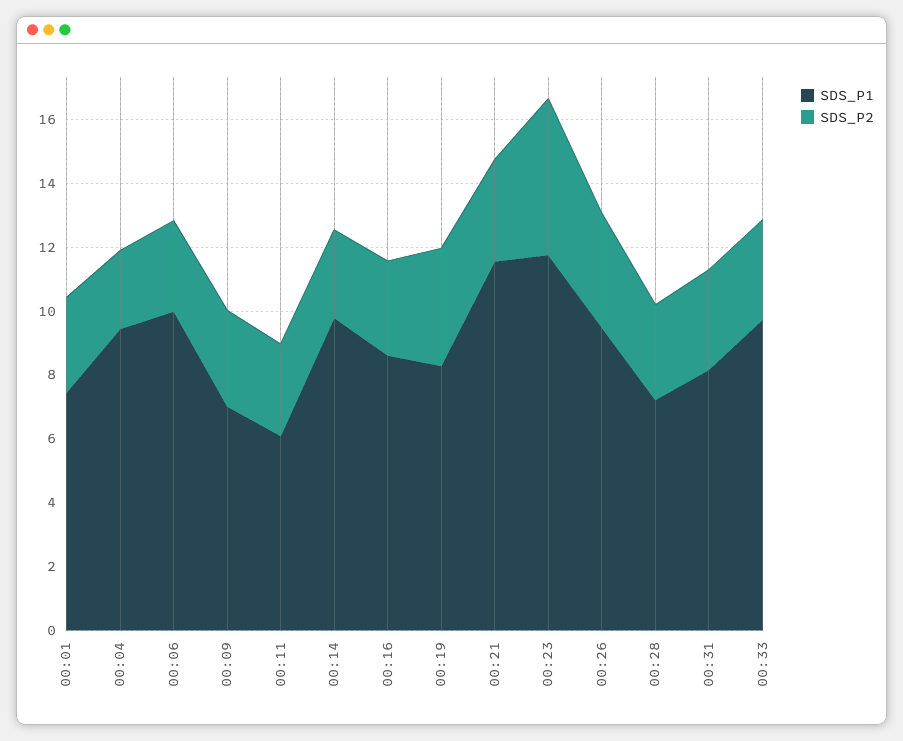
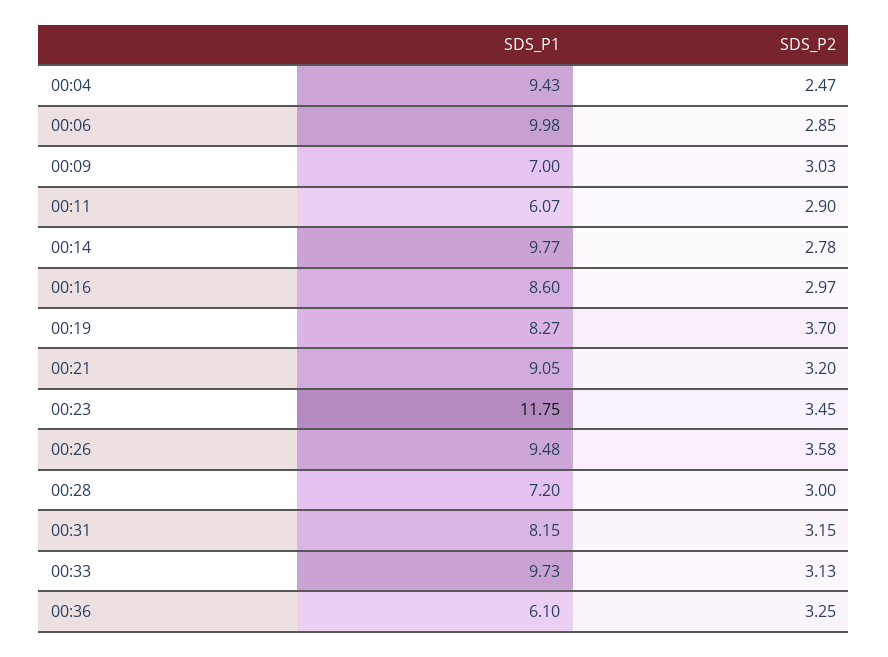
SDS_P1, 00:01: 7.5 -> none
SDS_P2, 00:01: 3 -> none
SDS_P1, 00:21: 11.5 -> 9.05
SDS_P2, 00:23: 5 -> 3.45
SDS_P1, 00:36: none -> 6.1
SDS_P2, 00:36: none -> 3.25

